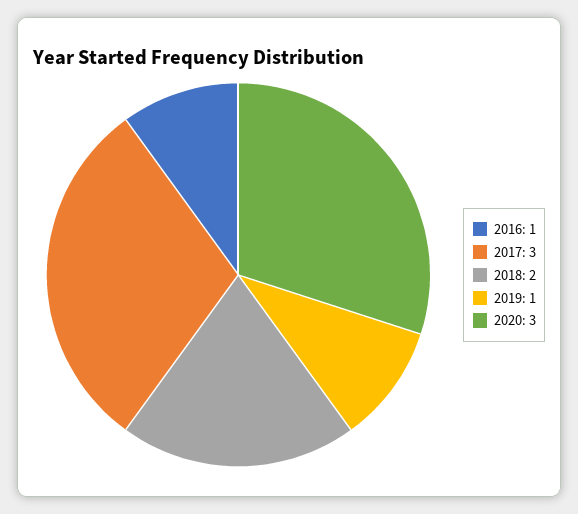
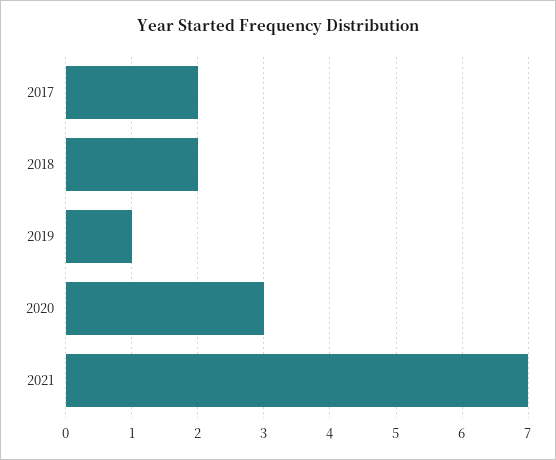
2016: 1 -> none
2017: 3 -> 2
2021: none -> 7

